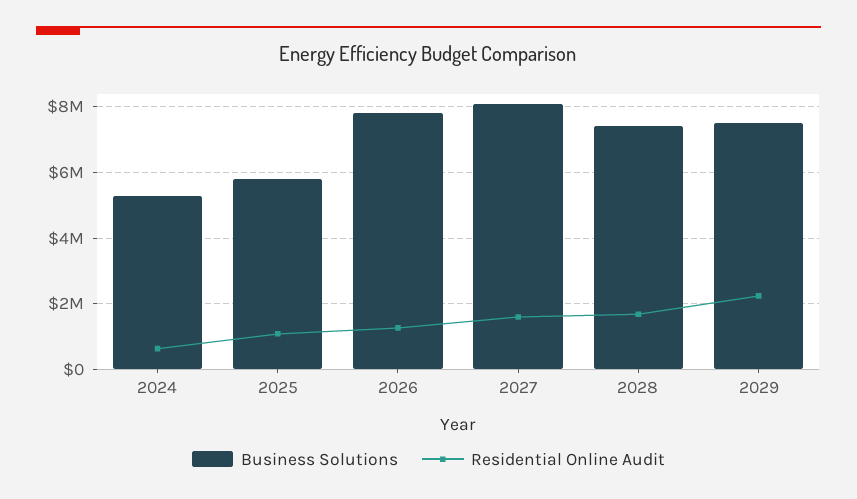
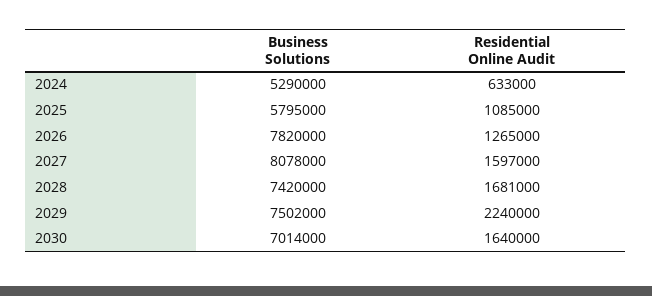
Business Solutions, 2030: none -> 7014000
Residential Online Audit, 2030: none -> 1640000

